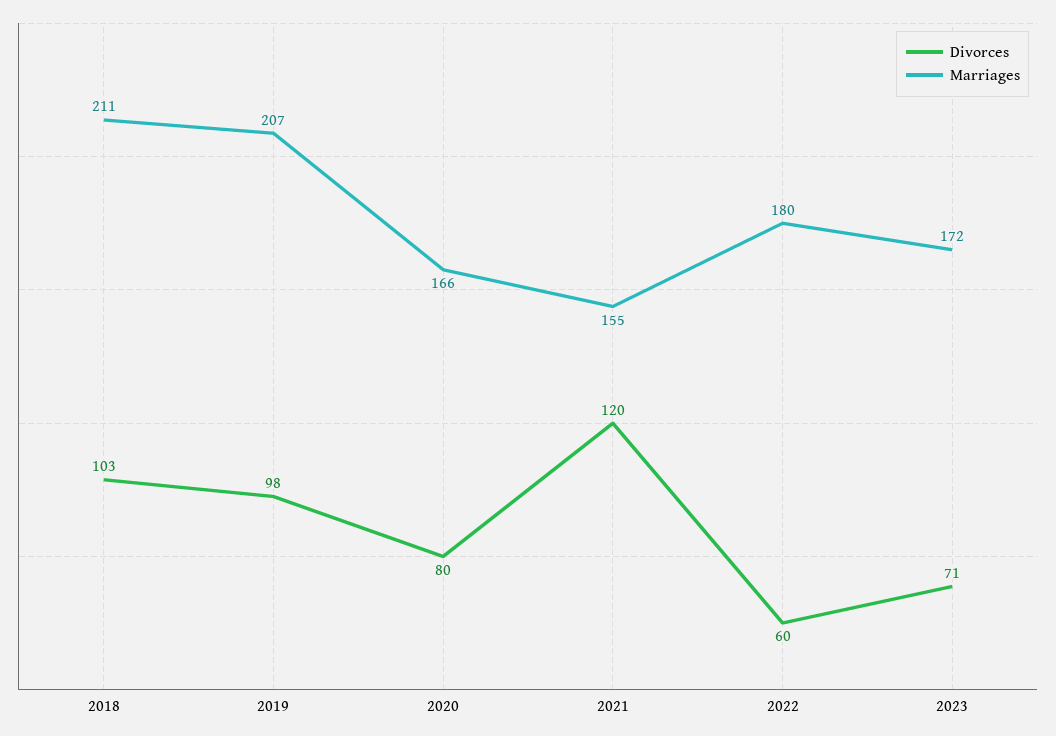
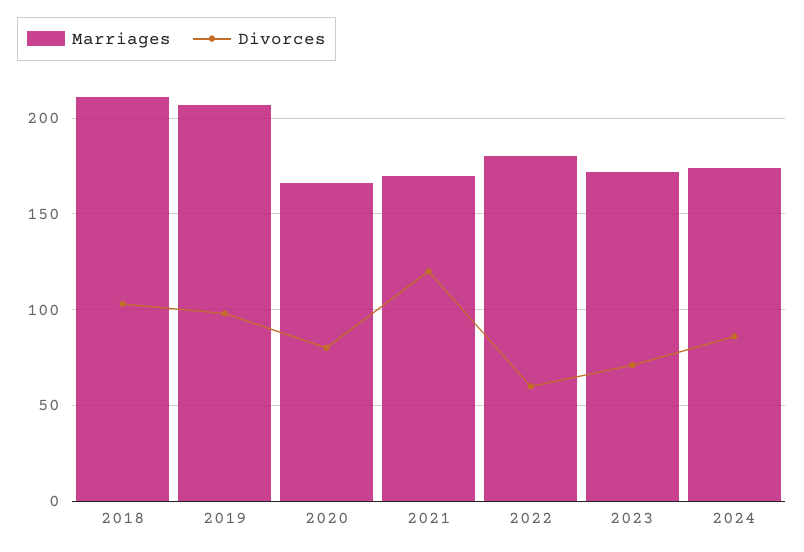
Marriages, 2021: 155 -> 170
Marriages, 2024: none -> 175
Divorces, 2024: none -> 85

